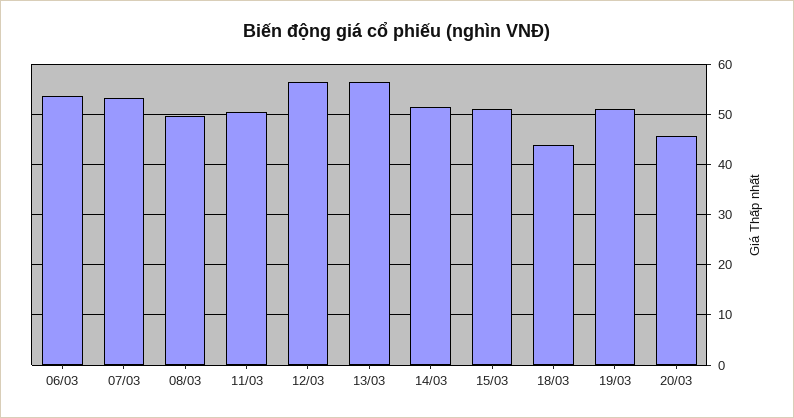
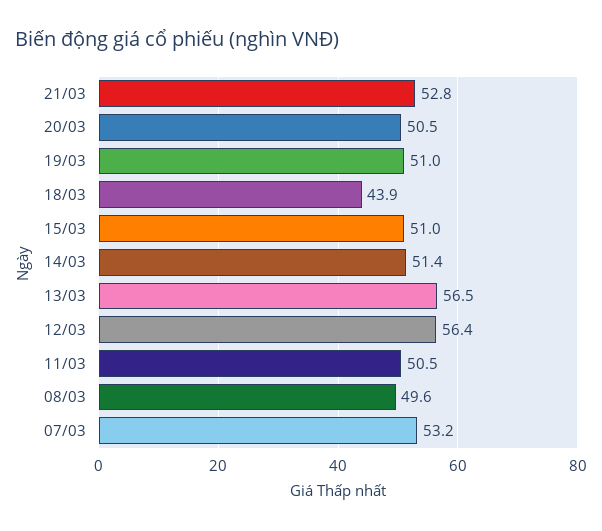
06/03: 54 -> none
20/03: 46 -> 50.5
21/03: none -> 52.8

